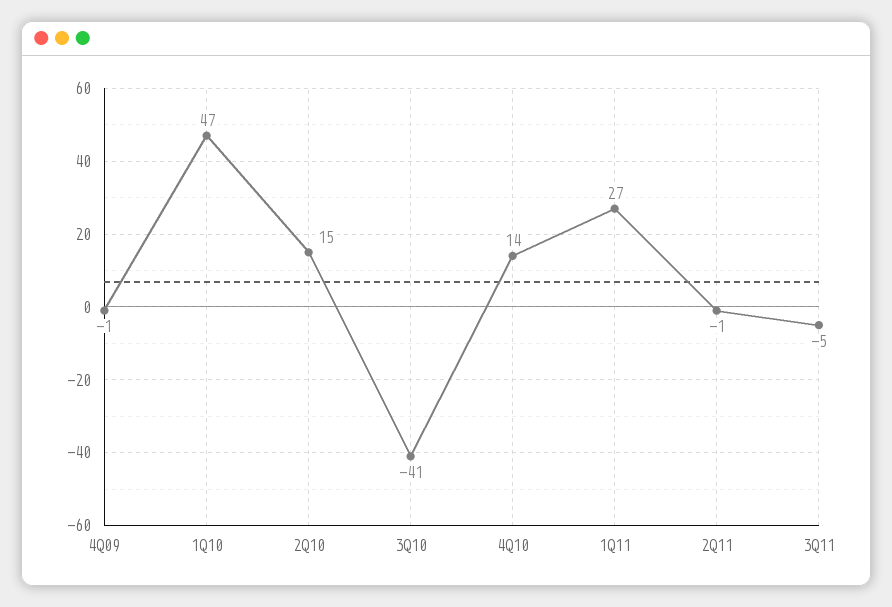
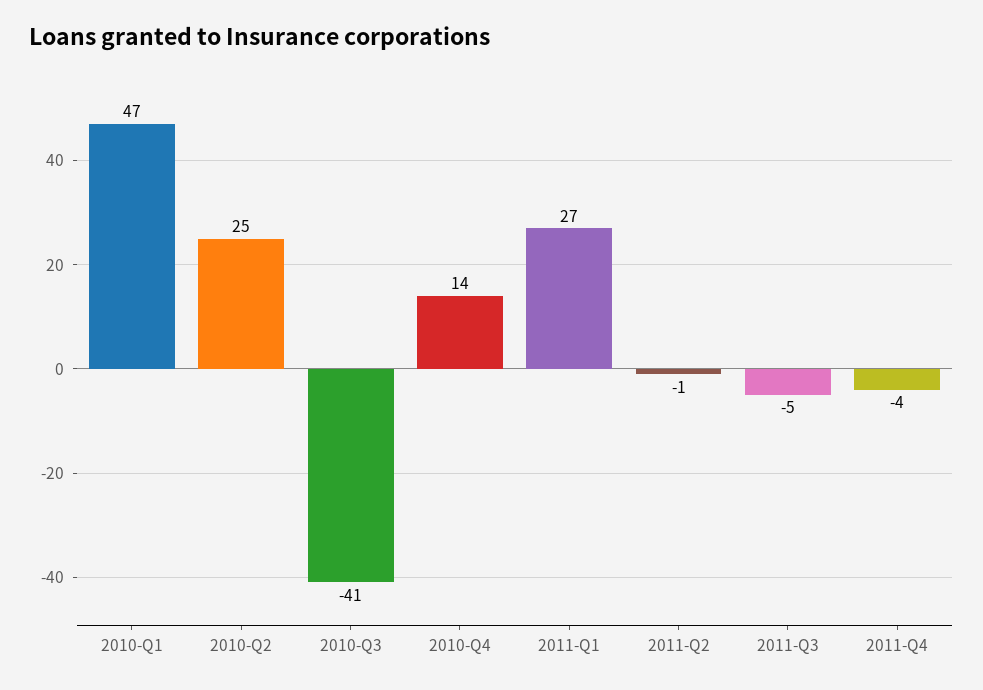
4Q09: -1 -> none
2Q10: 15 -> 25
2011-Q4: none -> -4

